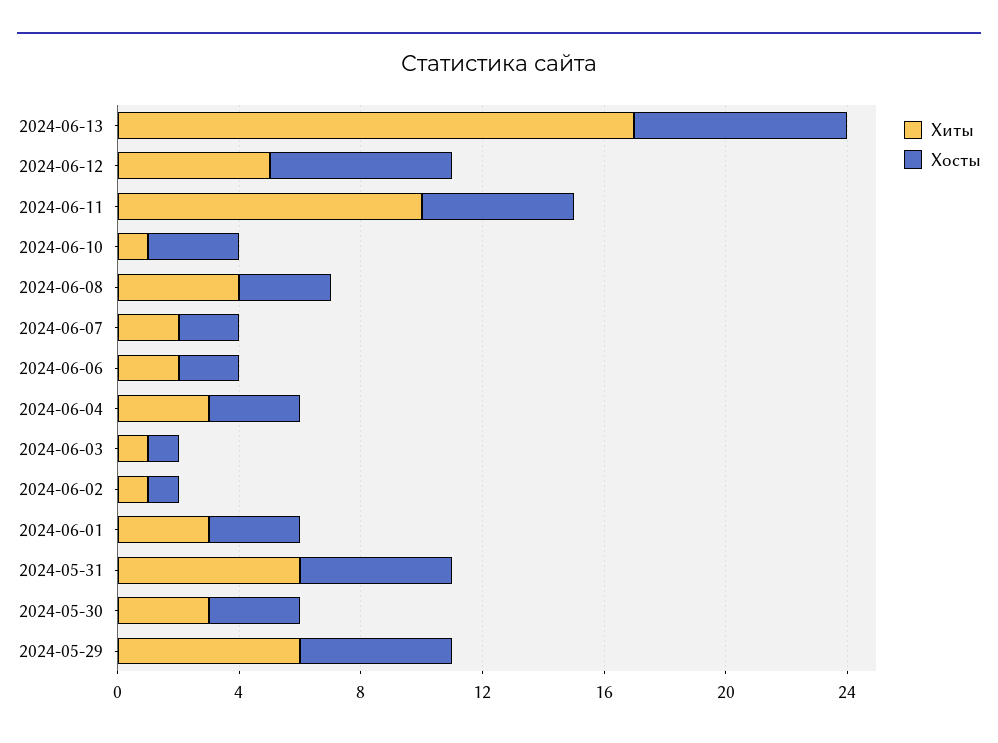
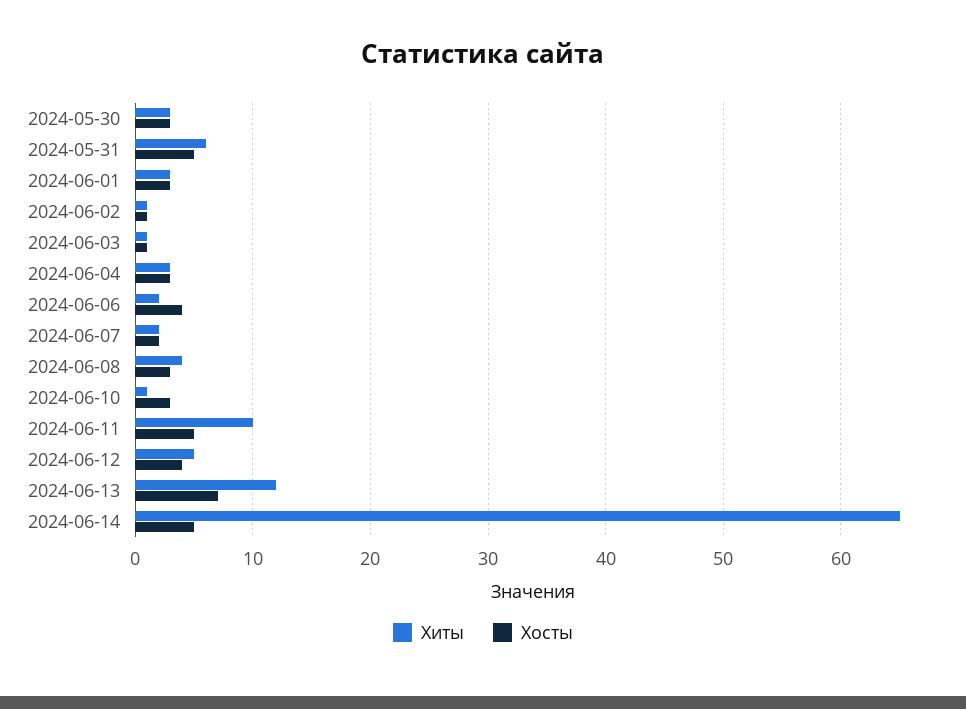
Хиты, 2024-06-13: 17 -> 12
Хосты, 2024-06-12: 6 -> 4
Хосты, 2024-06-06: 2 -> 4
Хиты, 2024-05-29: 6 -> none
Хосты, 2024-05-29: 5 -> none
Хиты, 2024-06-14: none -> 65
Хосты, 2024-06-14: none -> 5

